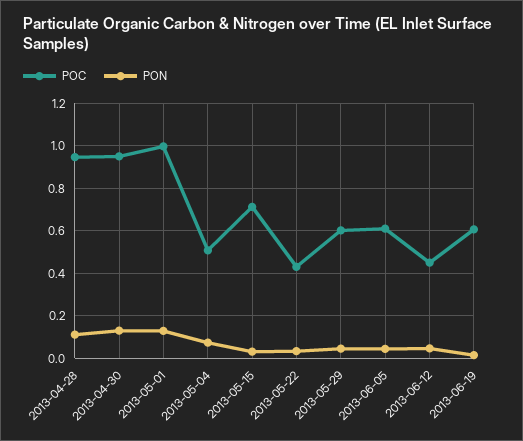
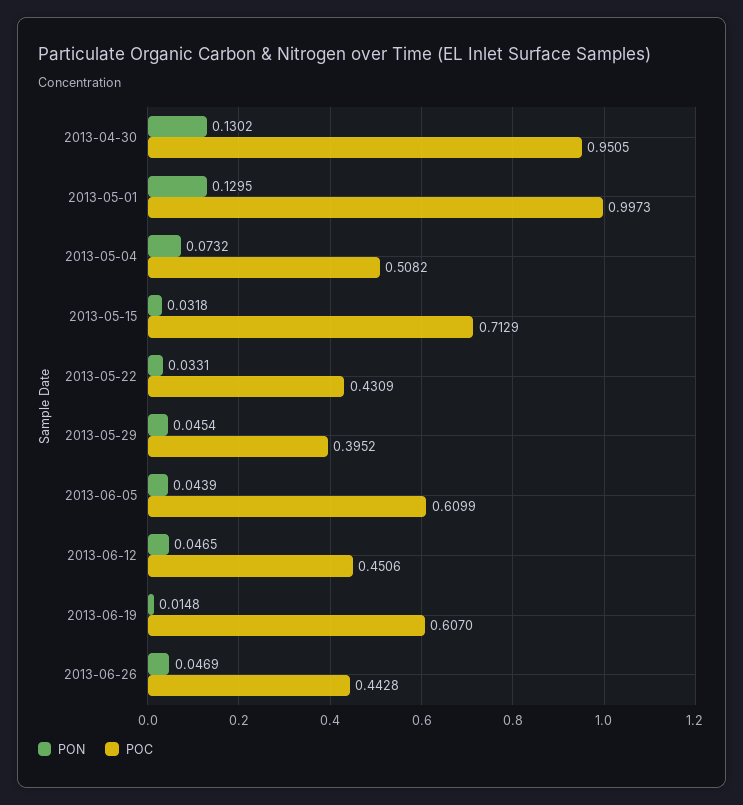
POC, 2013-04-28: 0.95 -> none
PON, 2013-04-28: 0.1 -> none
POC, 2013-05-29: 0.6 -> 0.3952
PON, 2013-06-26: none -> 0.0469
POC, 2013-06-26: none -> 0.4428

